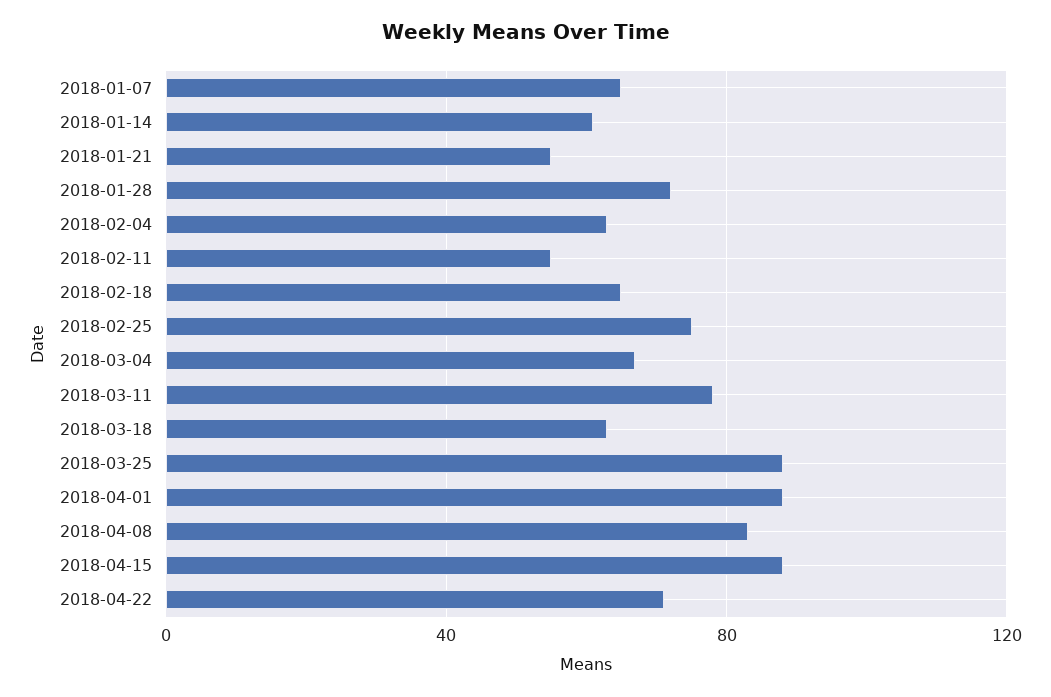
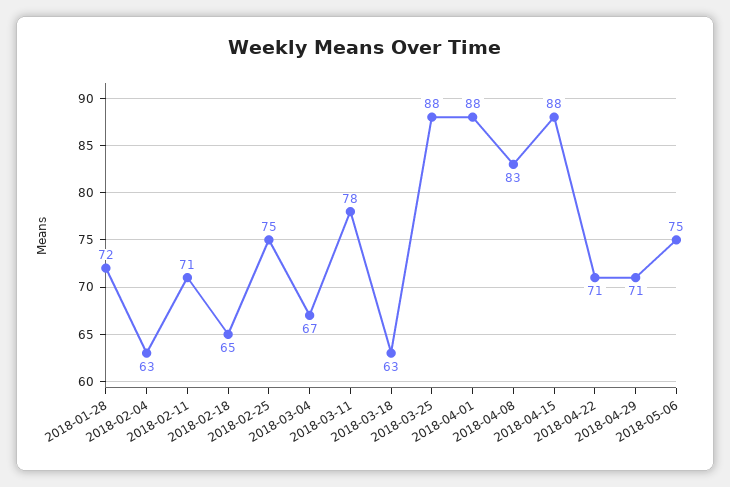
2018-01-07: 65 -> none
2018-01-14: 60 -> none
2018-01-21: 55 -> none
2018-02-11: 55 -> 71
2018-04-29: none -> 71
2018-05-06: none -> 75

